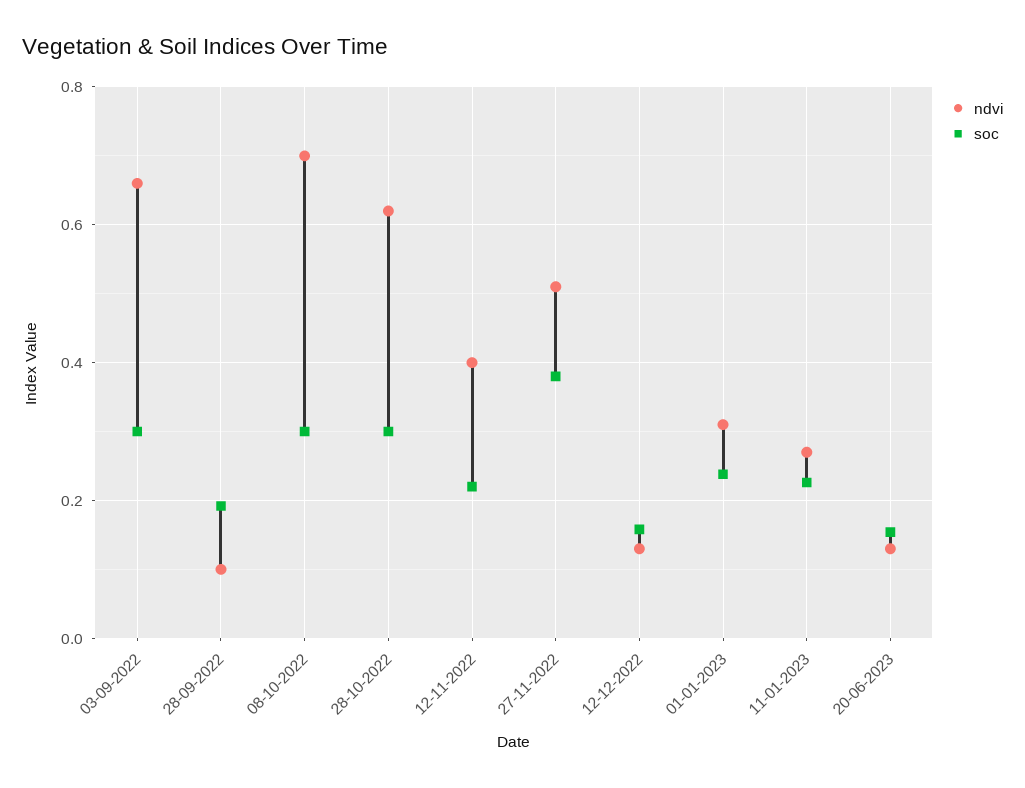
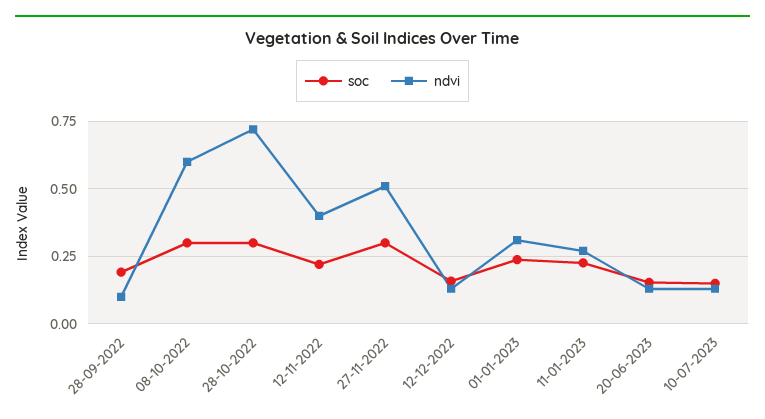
ndvi, 03-09-2022: 0.66 -> none
soc, 03-09-2022: 0.3 -> none
ndvi, 08-10-2022: 0.7 -> 0.6
ndvi, 28-10-2022: 0.62 -> 0.725
soc, 27-11-2022: 0.38 -> 0.3
soc, 10-07-2023: none -> 0.15
ndvi, 10-07-2023: none -> 0.125

